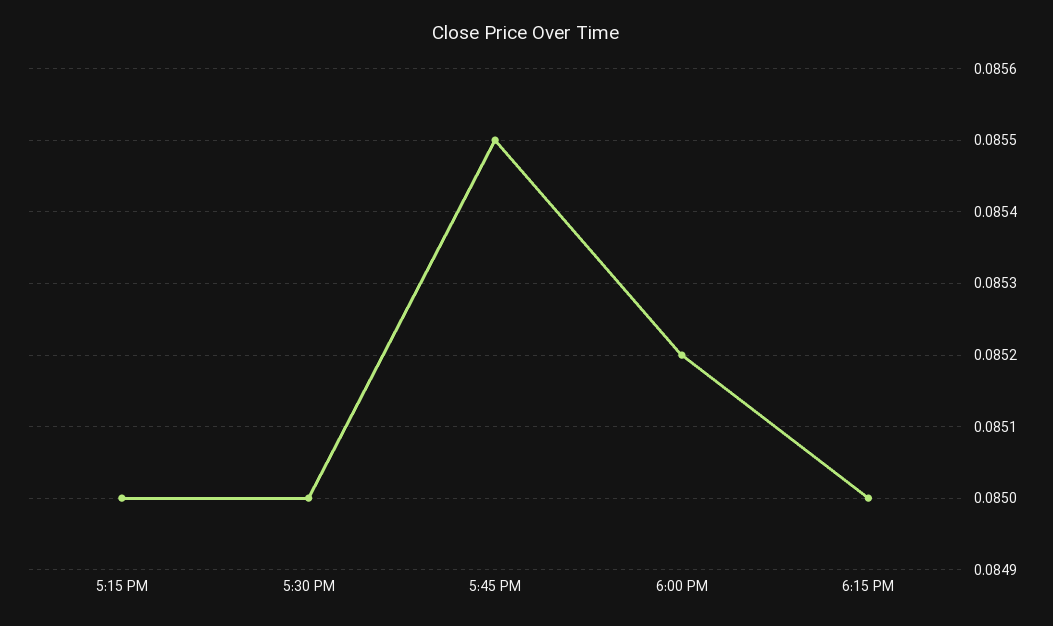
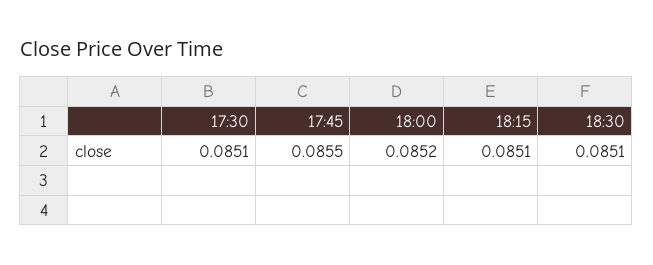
5:15 PM: 0.085 -> none
5:30 PM: 0.085 -> 0.0851
6:15 PM: 0.085 -> 0.0851
18:30: none -> 0.0851

